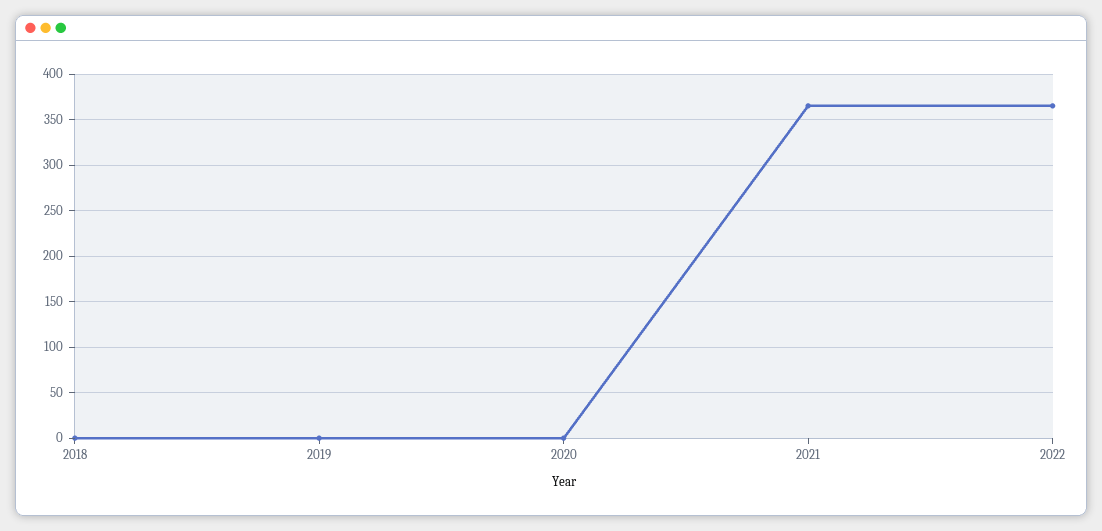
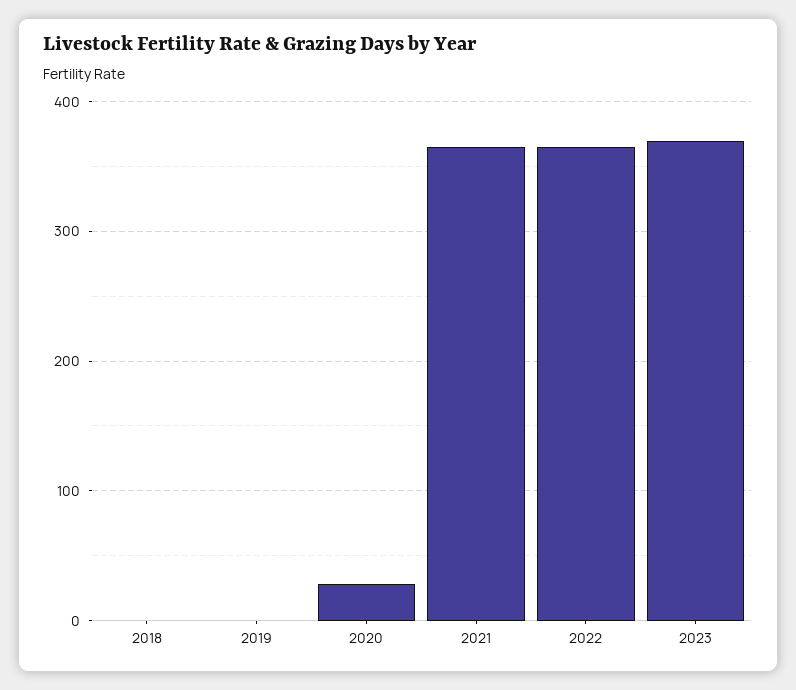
2020: 0 -> 30
2023: none -> 370

